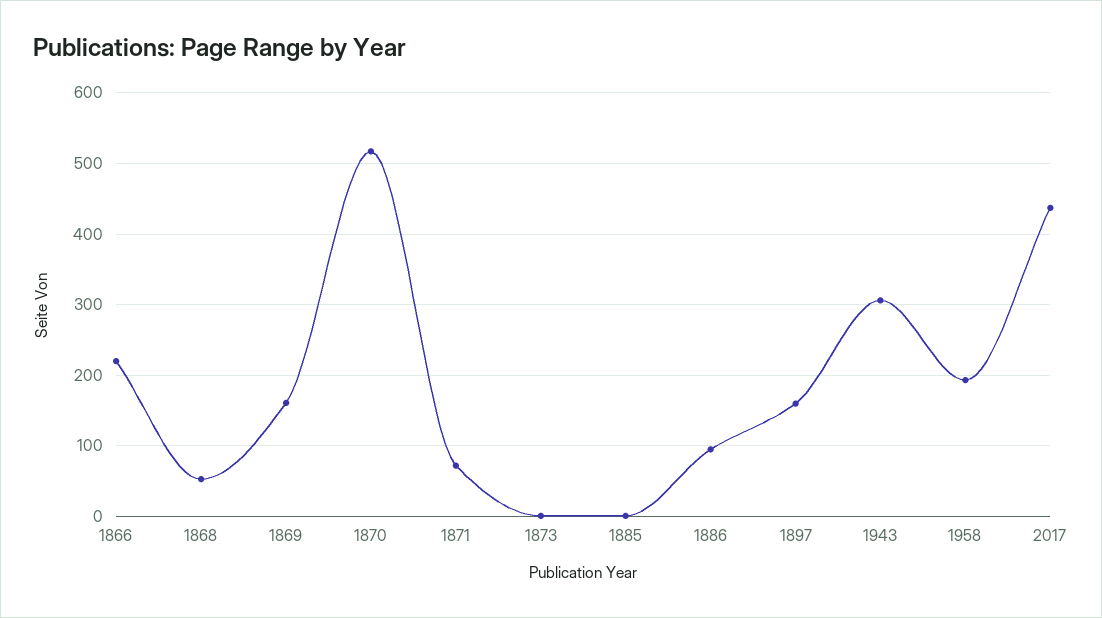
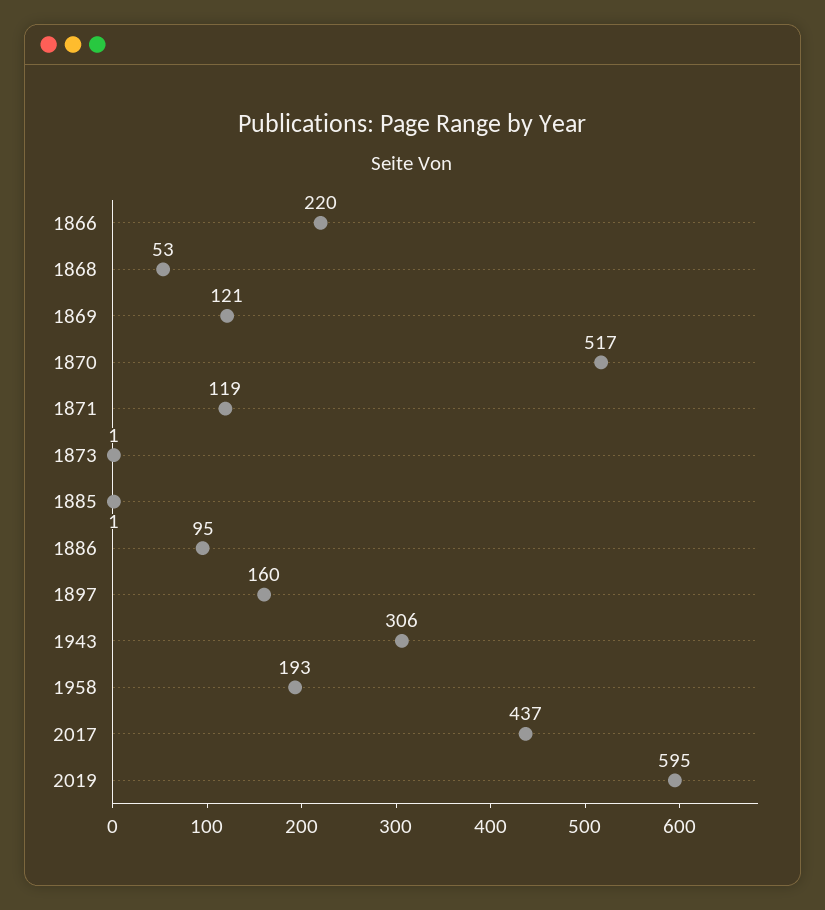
1869: 160 -> 121
1871: 70 -> 119
2019: none -> 595

